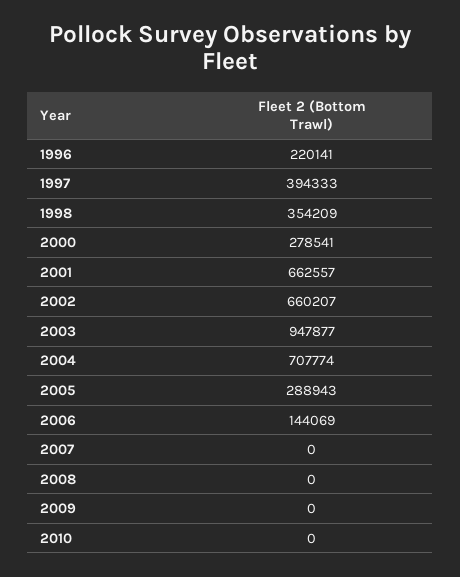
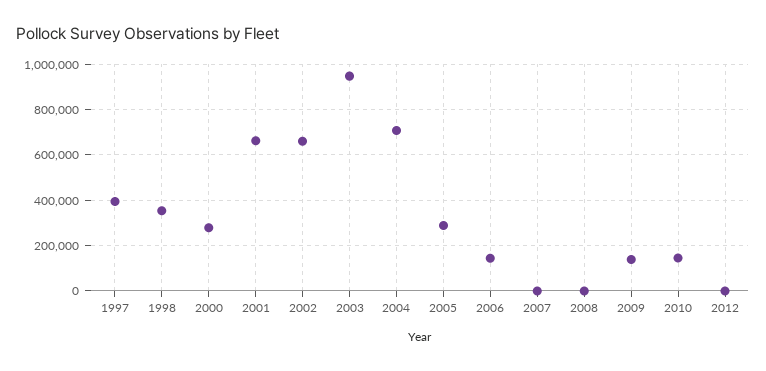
1996: 220141 -> none
2009: 0 -> 150000
2010: 0 -> 150000
2012: none -> 0

